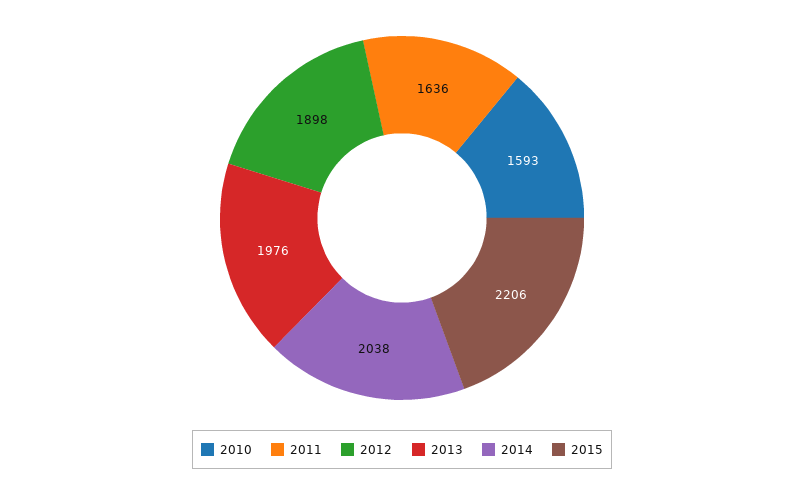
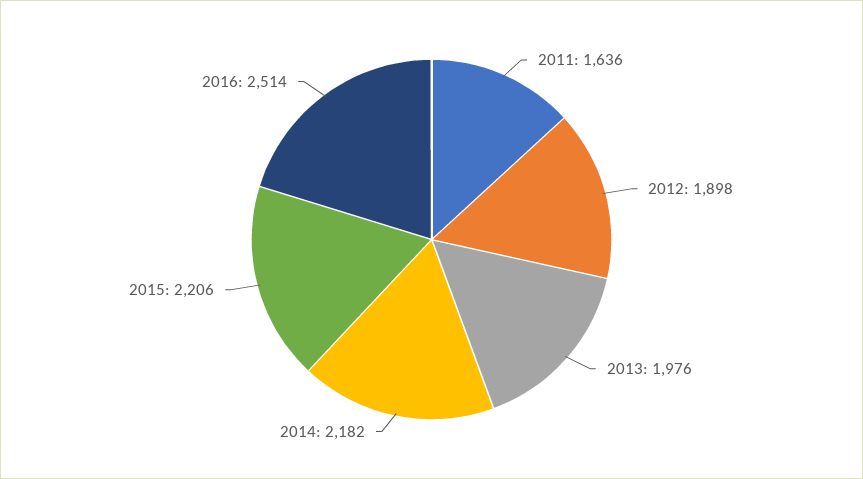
2010: 1593 -> none
2014: 2038 -> 2182
2016: none -> 2514

